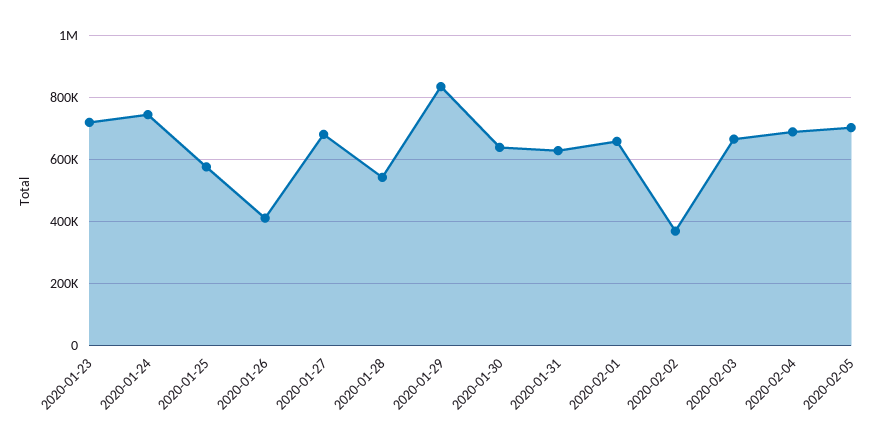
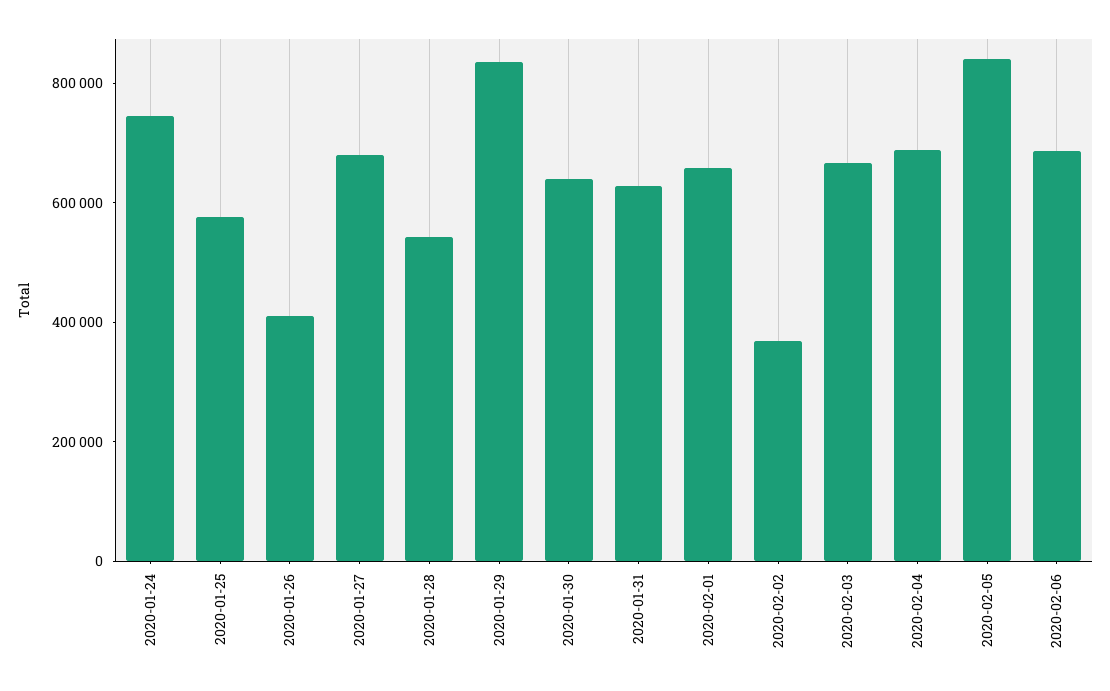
2020-01-23: 720000 -> none
2020-02-05: 700000 -> 850000
2020-02-06: none -> 700000

